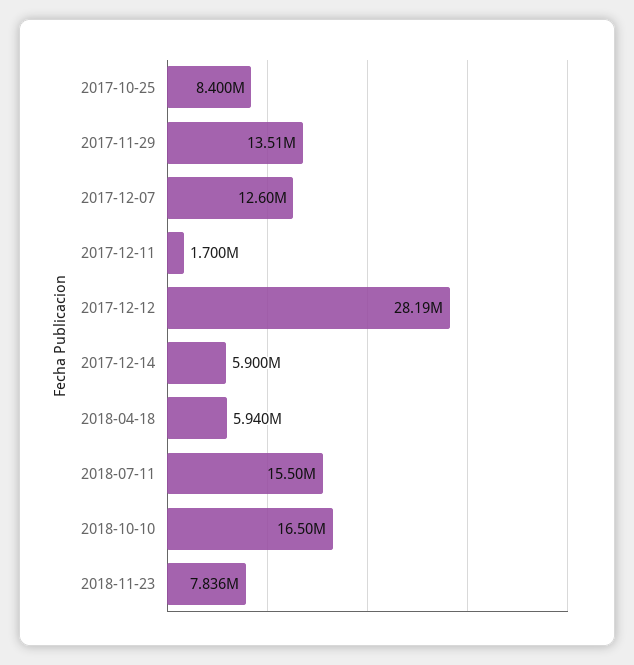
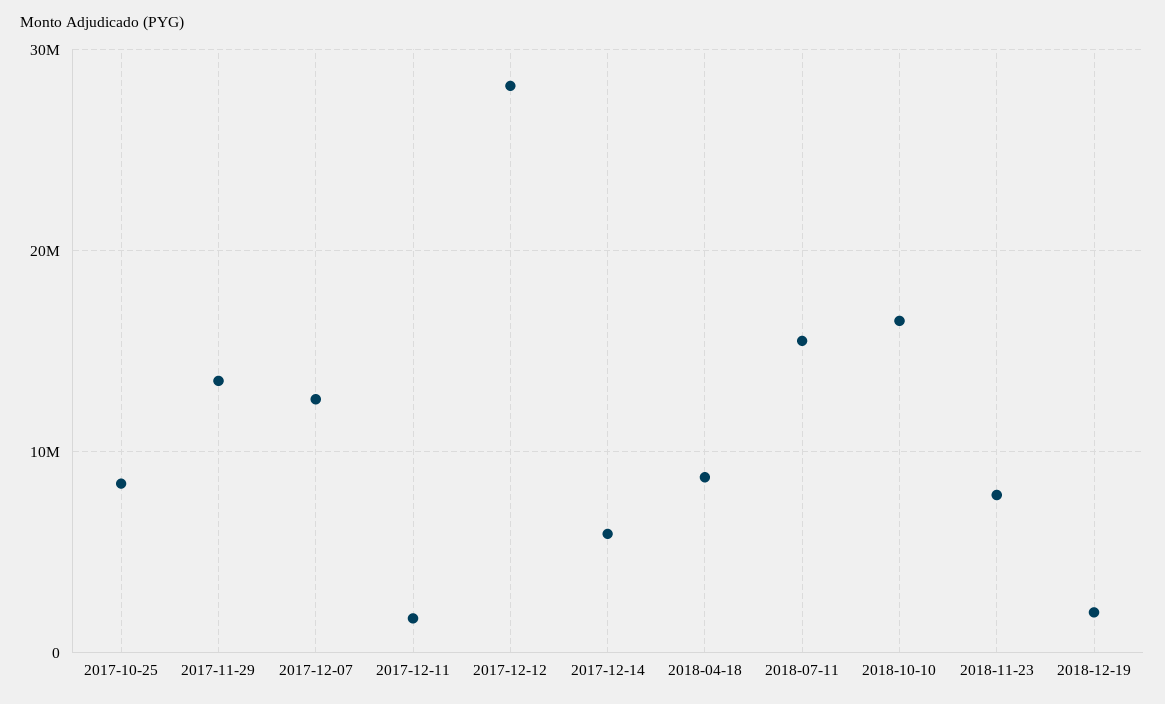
2018-04-18: 5940000 -> 9000000
2018-12-19: none -> 2000000

